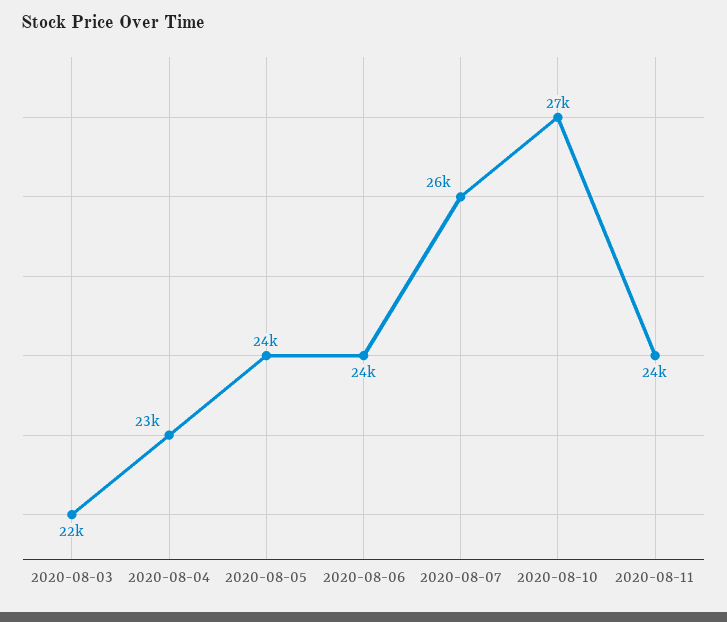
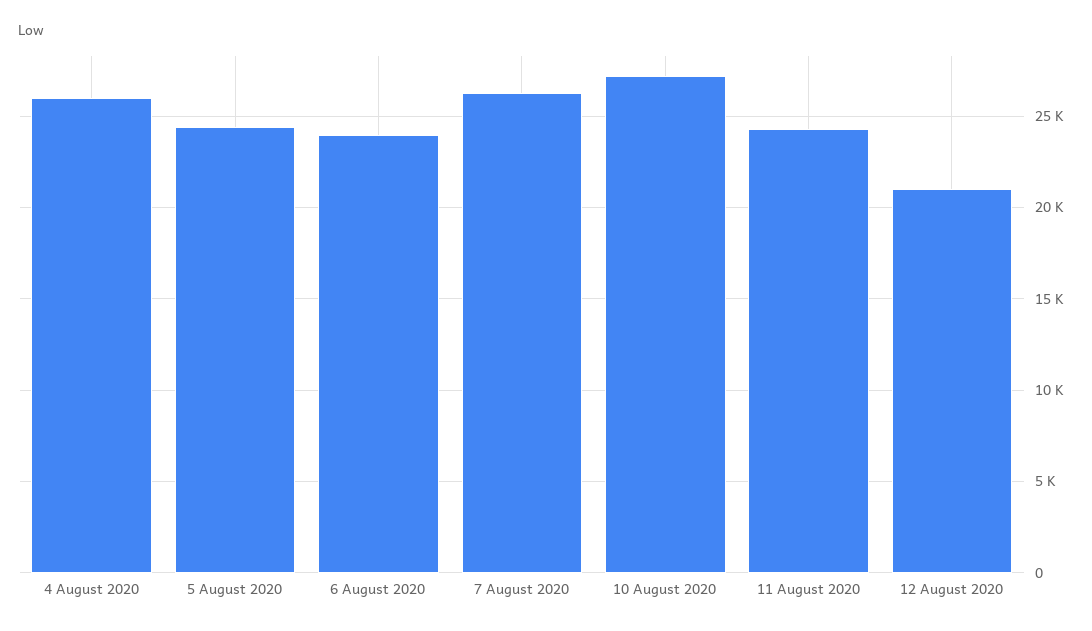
2020-08-03: 22000 -> none
2020-08-04: 23000 -> 26000
12 August 2020: none -> 21000

